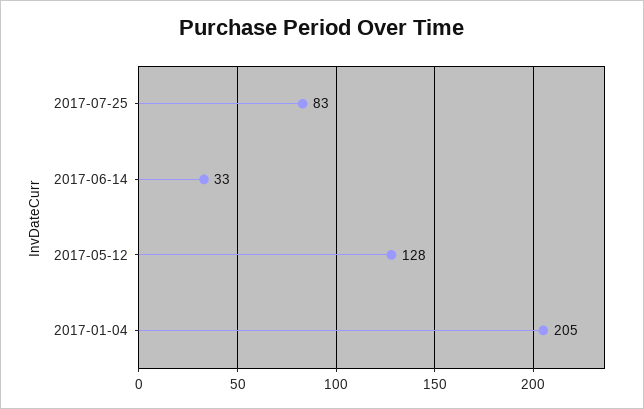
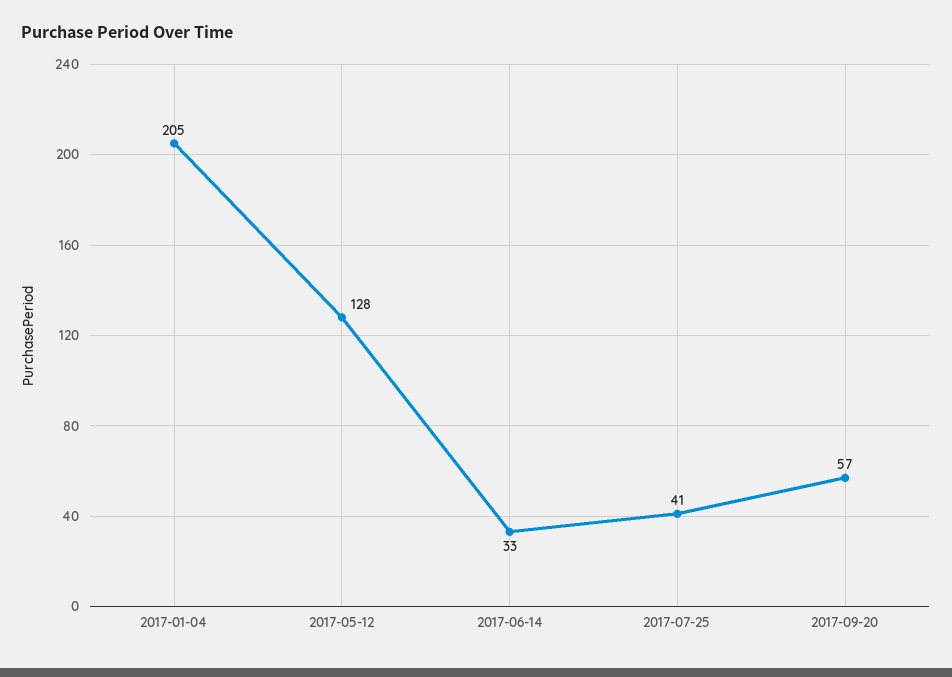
2017-07-25: 83 -> 41
2017-09-20: none -> 57

